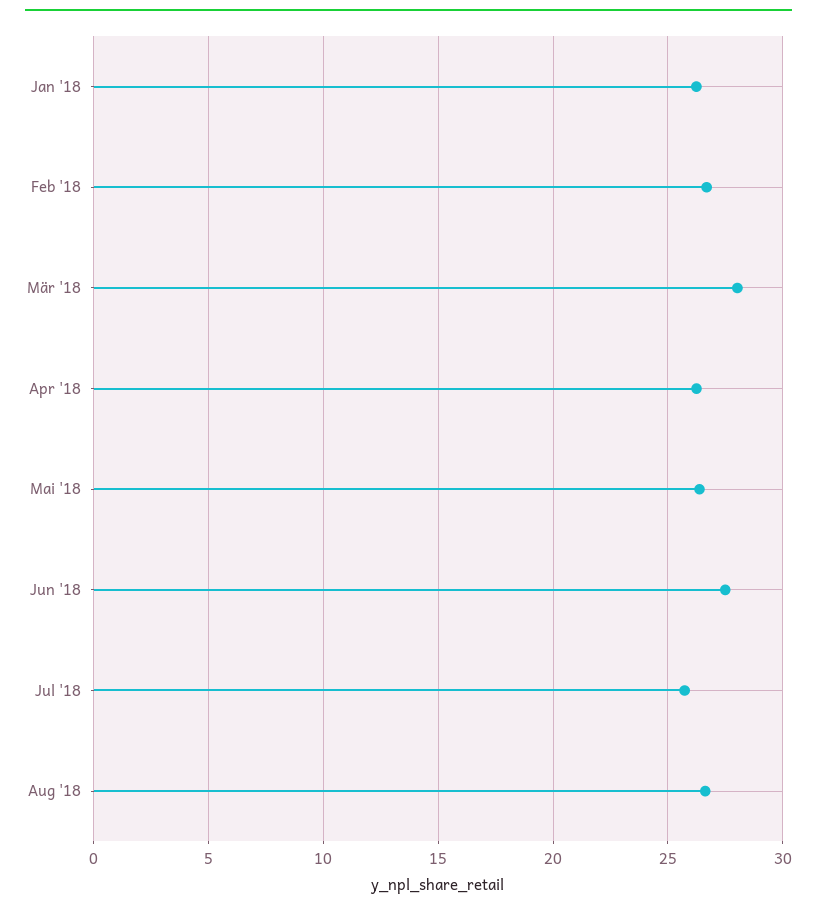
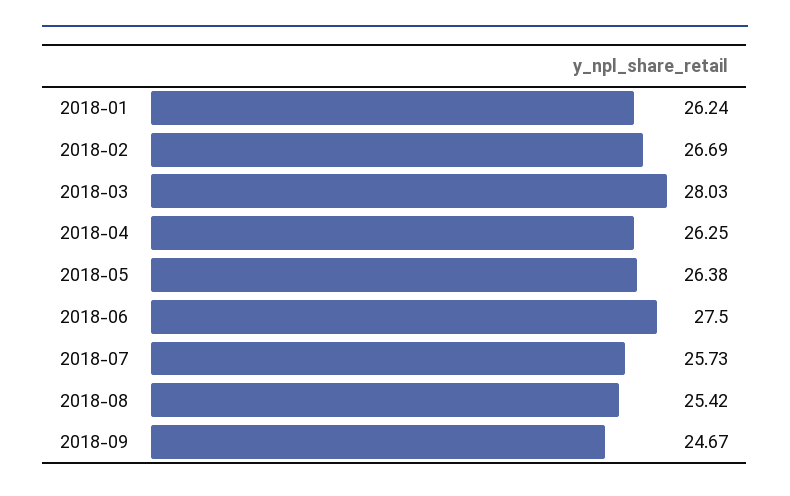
Aug '18: 26.5 -> 25.42
2018-09: none -> 24.67

